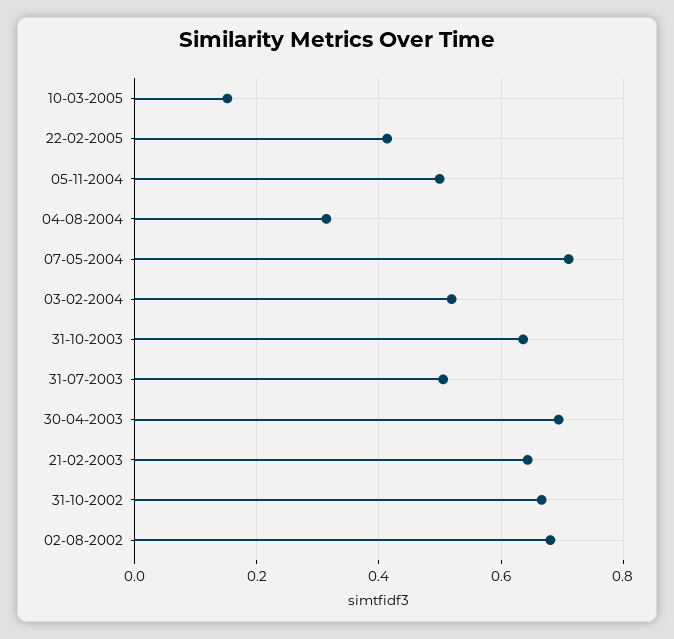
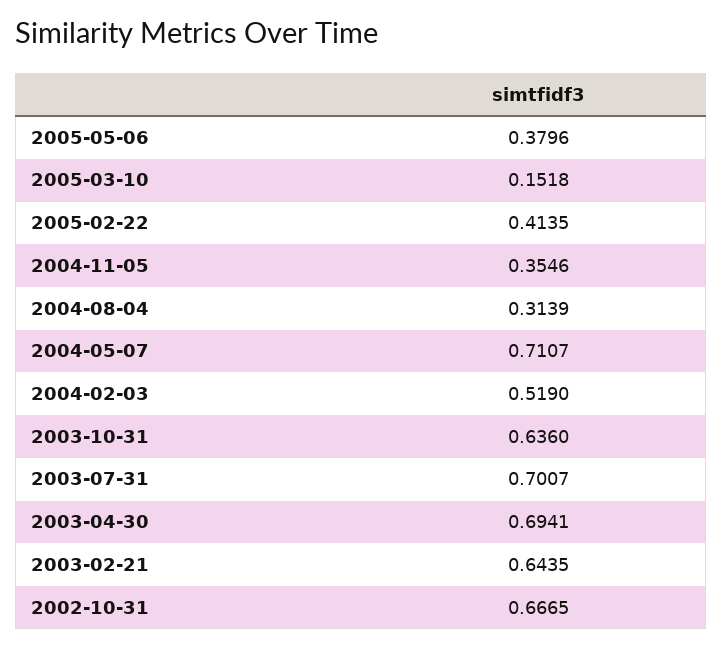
05-11-2004: 0.5 -> 0.3546
31-07-2003: 0.5 -> 0.7007
02-08-2002: 0.68 -> none
2005-05-06: none -> 0.3796

